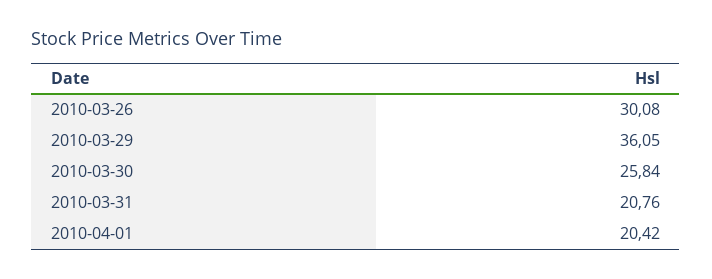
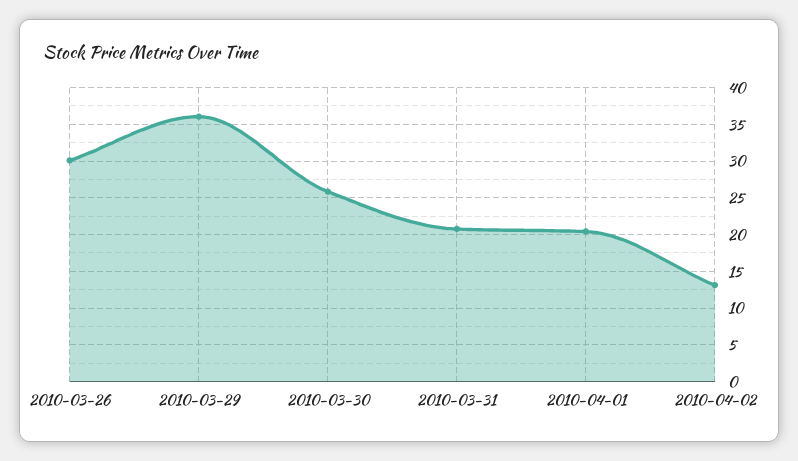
2010-04-02: none -> 13

